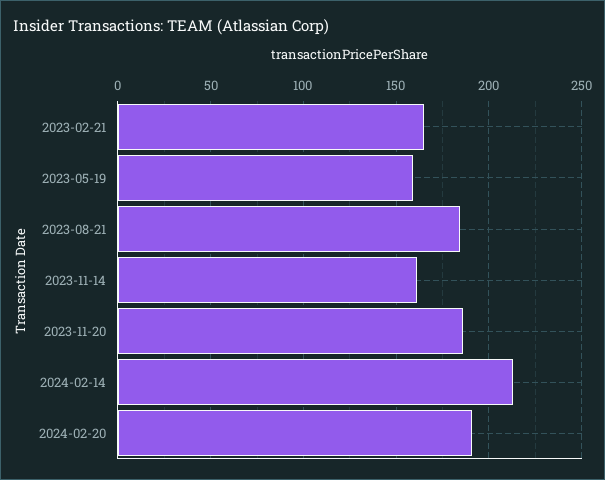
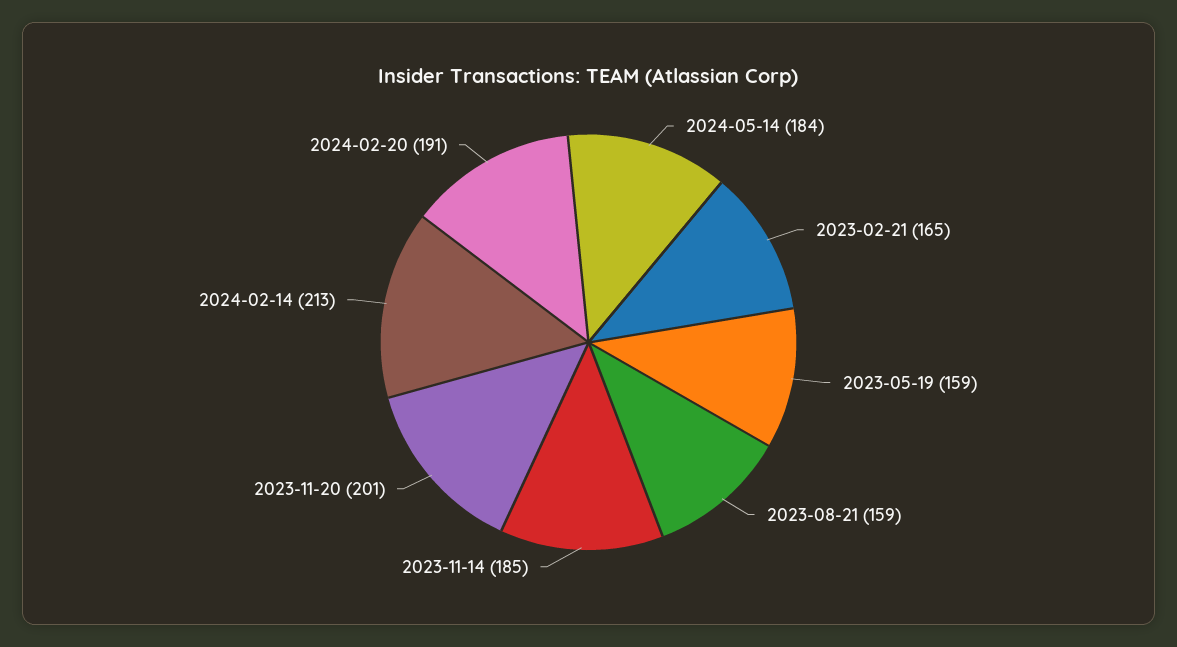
2023-08-21: 185 -> 159
2023-11-14: 160 -> 185
2023-11-20: 185 -> 201
2024-05-14: none -> 184

